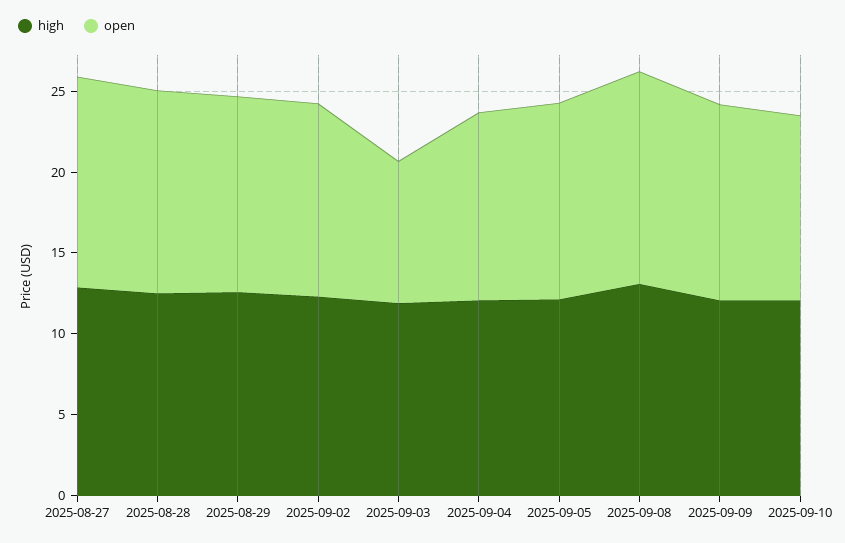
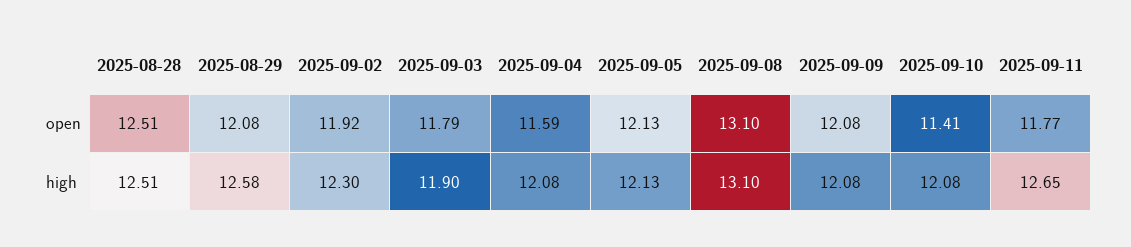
high, 2025-08-27: 13 -> none
open, 2025-08-27: 13 -> none
open, 2025-09-03: 9 -> 11.79
open, 2025-09-11: none -> 11.77
high, 2025-09-11: none -> 12.65

